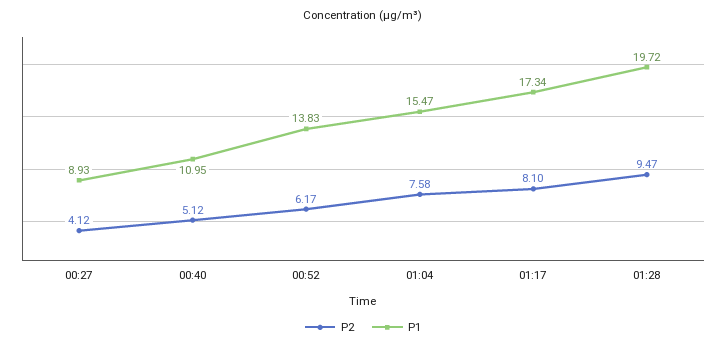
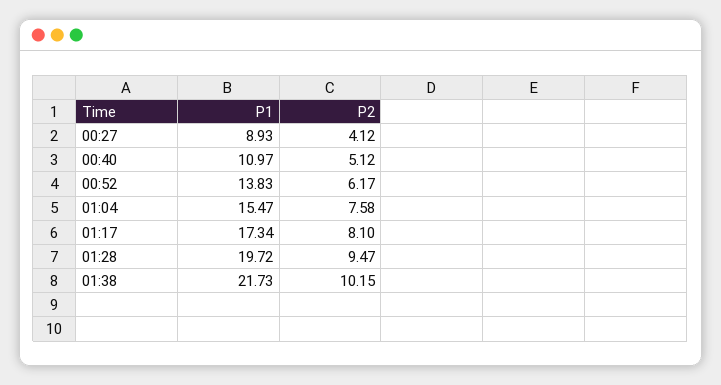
P1, 00:40: 10.95 -> 10.97
P1, 01:38: none -> 21.73
P2, 01:38: none -> 10.15

